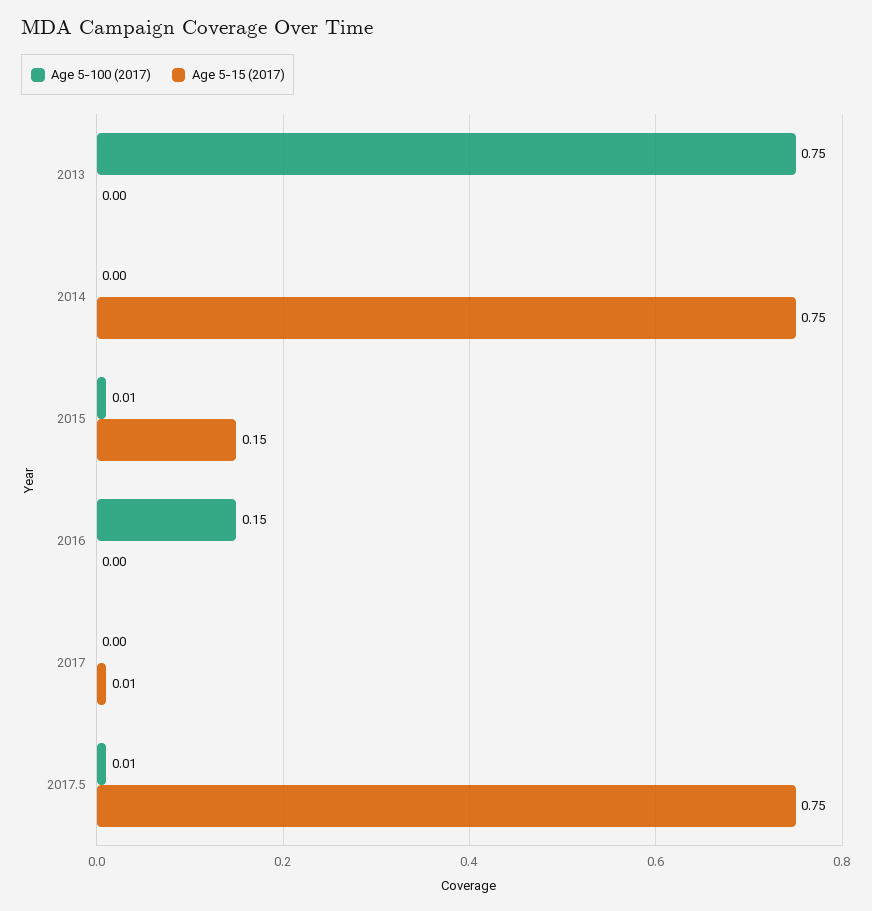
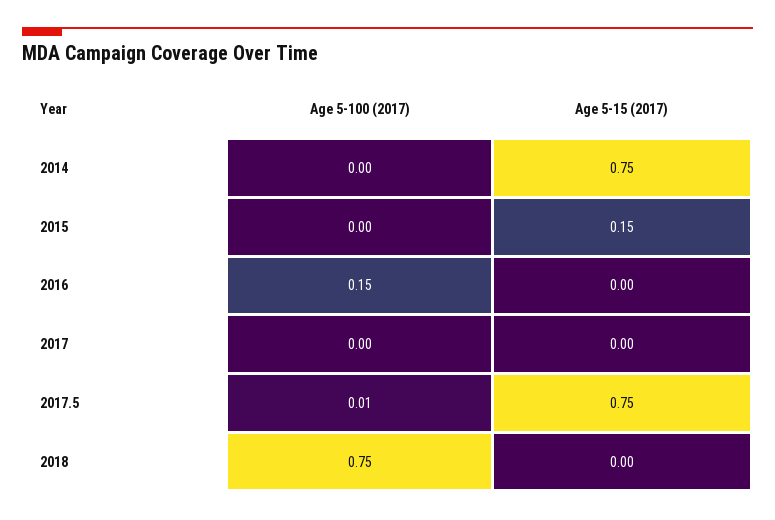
Age 5-100 (2017), 2013: 0.75 -> none
Age 5-15 (2017), 2013: 0 -> none
Age 5-100 (2017), 2015: 0.01 -> 0
Age 5-15 (2017), 2017: 0.01 -> 0
Age 5-100 (2017), 2018: none -> 0.75
Age 5-15 (2017), 2018: none -> 0

